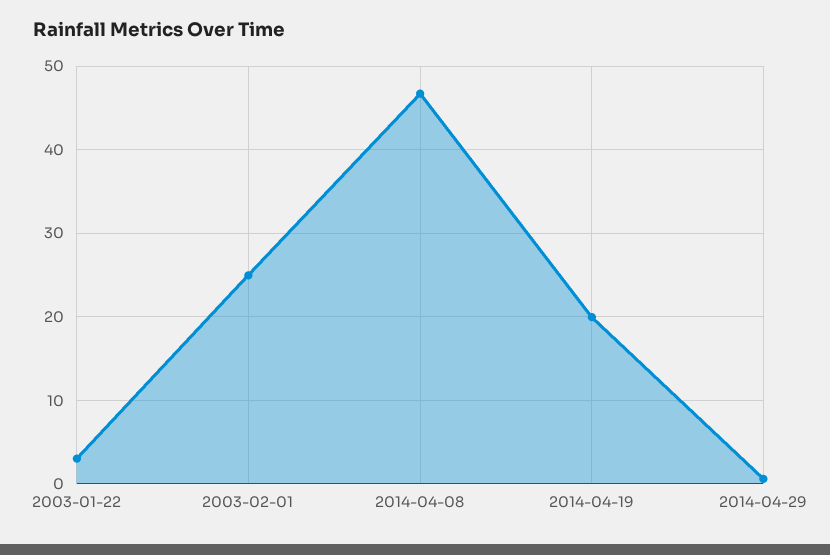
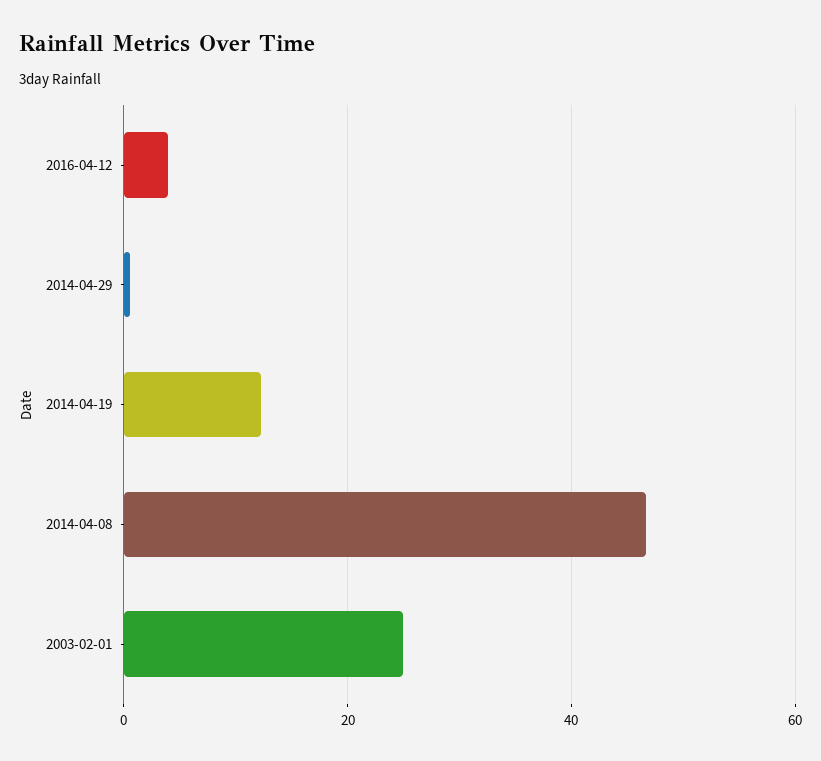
2003-01-22: 3 -> none
2014-04-19: 20 -> 12
2016-04-12: none -> 4

